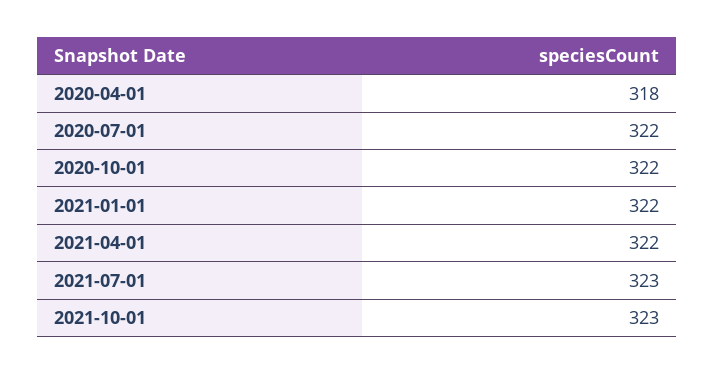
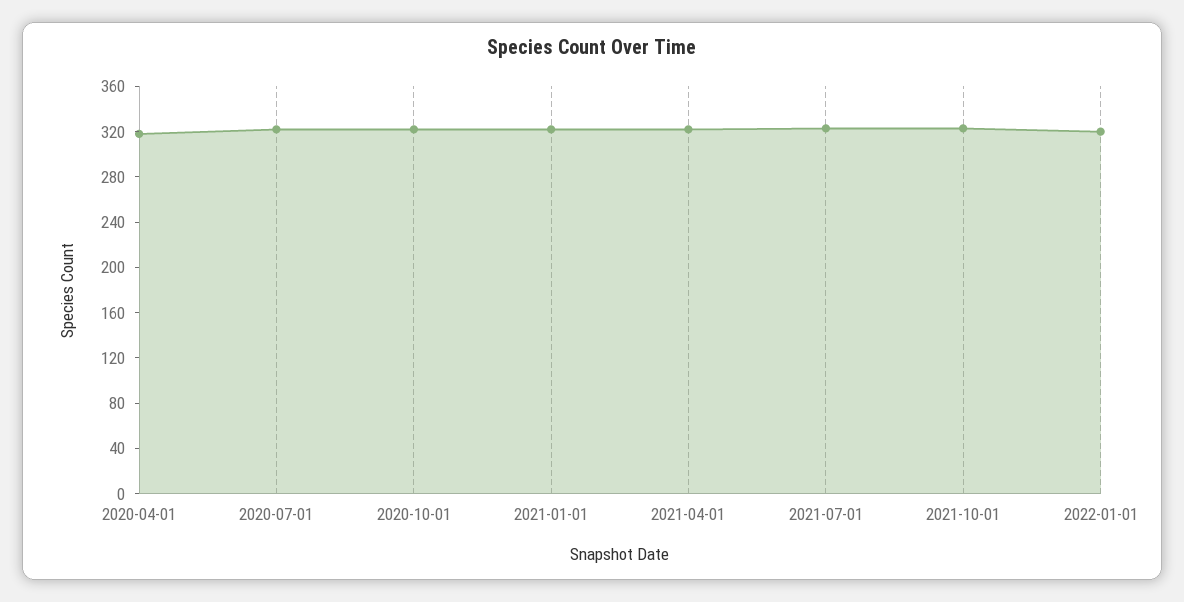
2022-01-01: none -> 320

